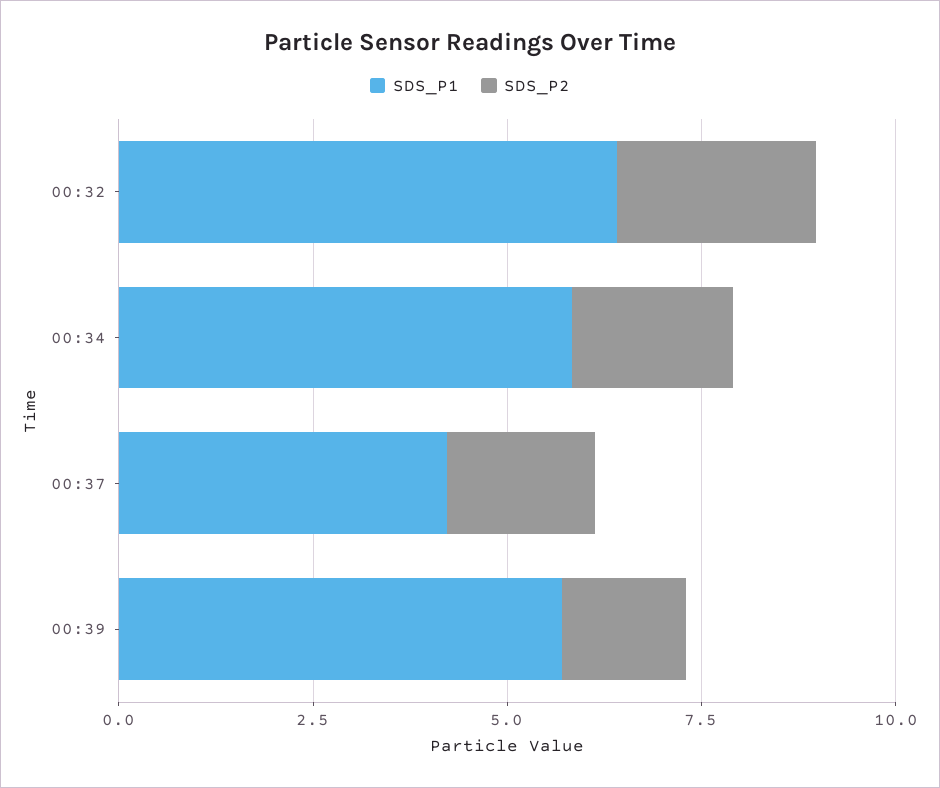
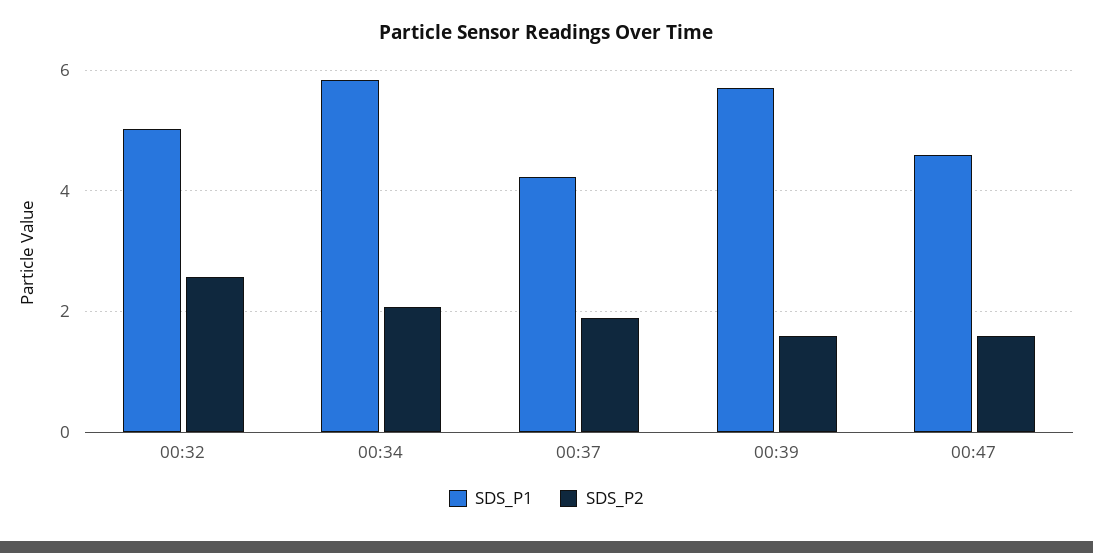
SDS_P1, 00:32: 6.5 -> 5
SDS_P1, 00:47: none -> 4.6
SDS_P2, 00:47: none -> 1.6

